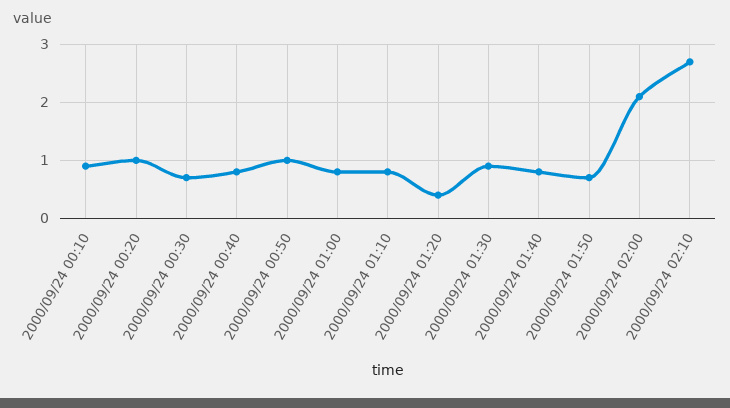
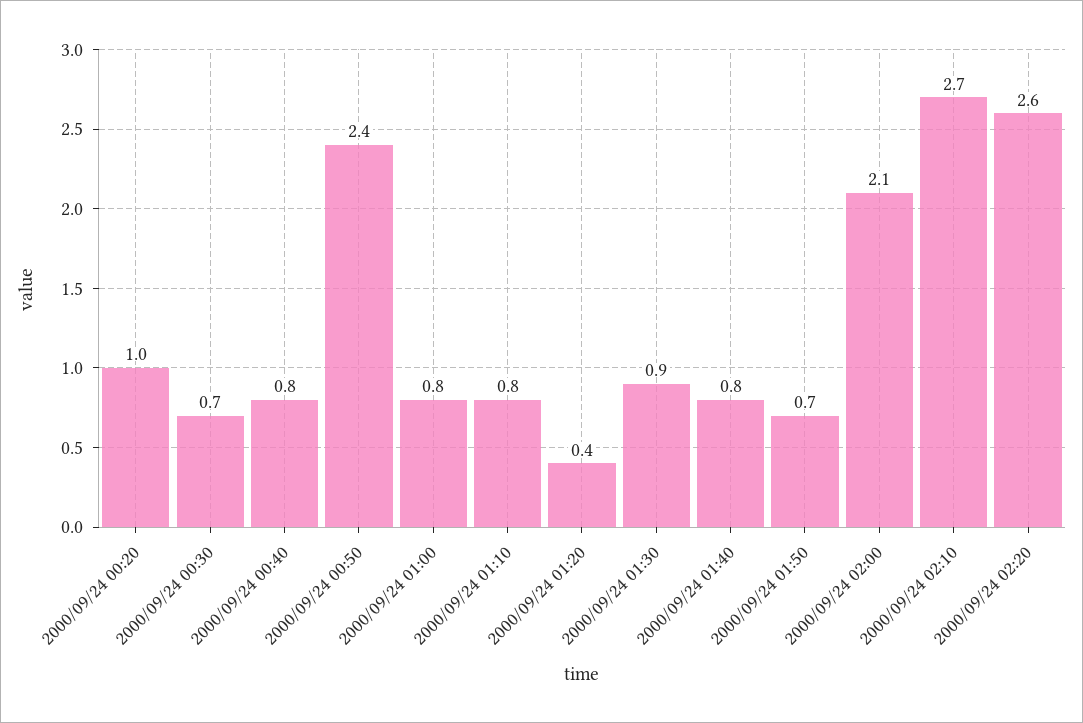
2000/09/24 00:10: 1 -> none
2000/09/24 00:50: 1 -> 2.4
2000/09/24 02:20: none -> 2.6

